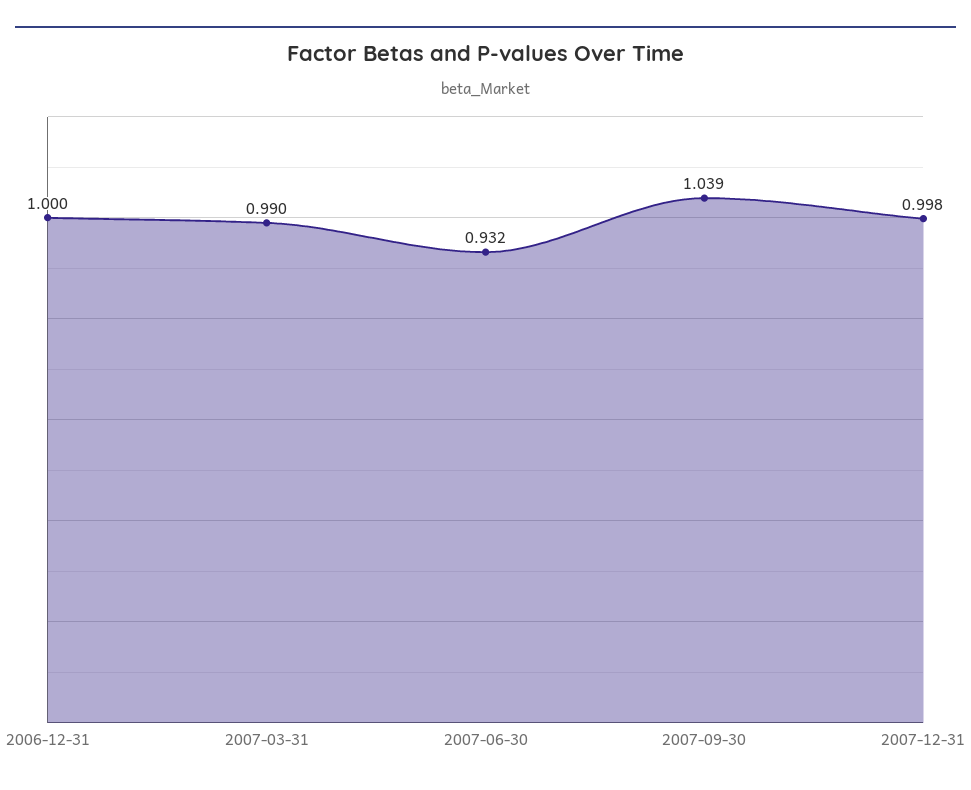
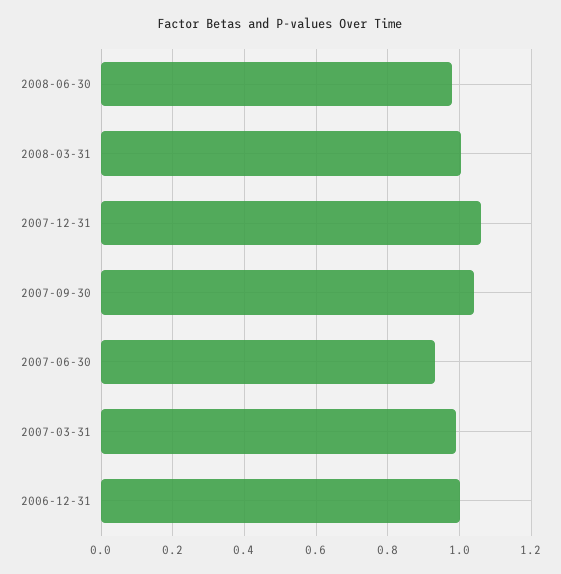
2007-12-31: 0.998 -> 1.06
2008-06-30: none -> 0.98
2008-03-31: none -> 1

